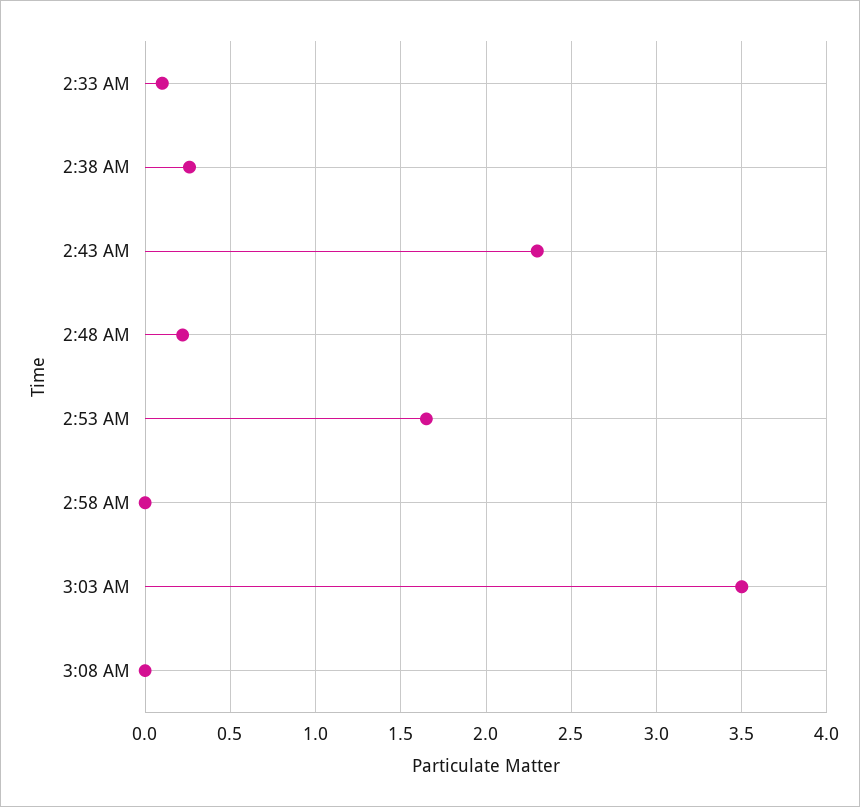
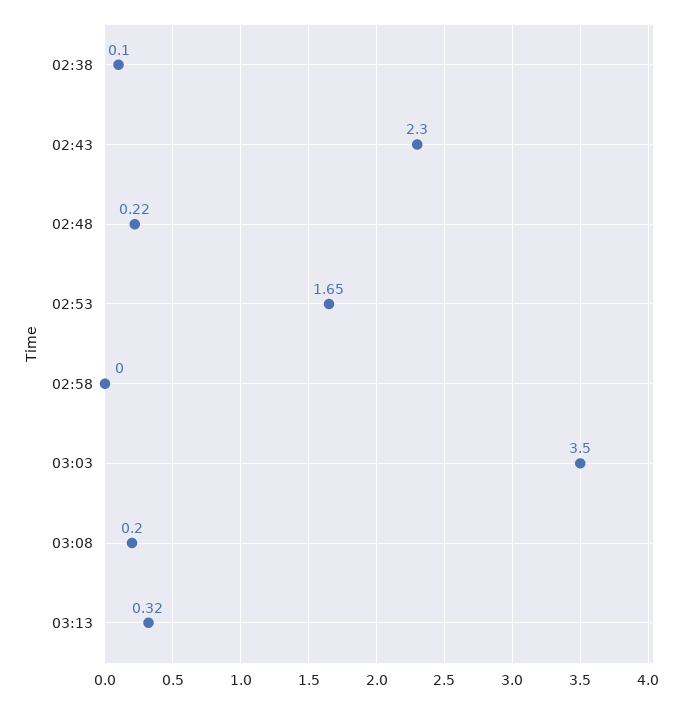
2:33 AM: 0.1 -> none
2:38 AM: 0.25 -> 0.1
3:08 AM: 0 -> 0.2
03:13: none -> 0.32

